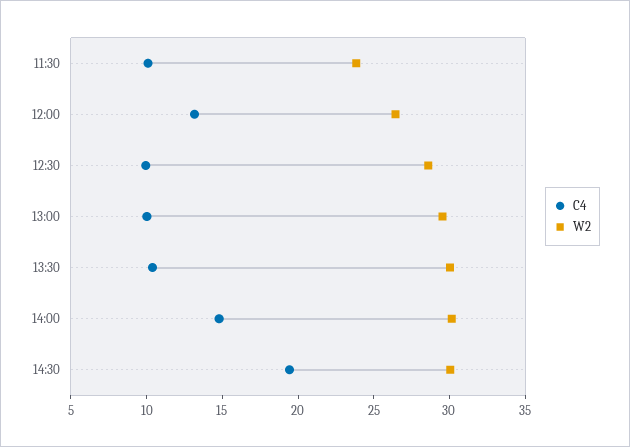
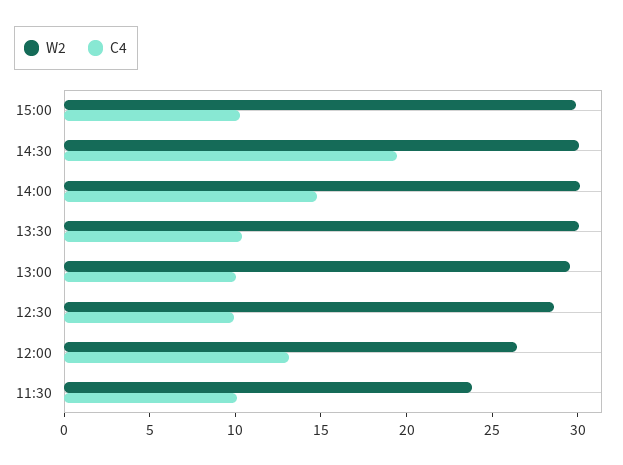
W2, 15:00: none -> 30
C4, 15:00: none -> 10

